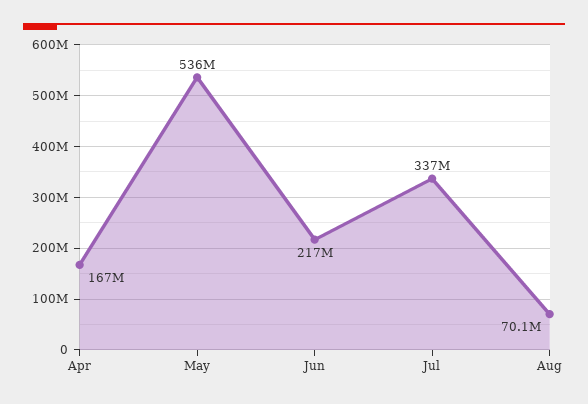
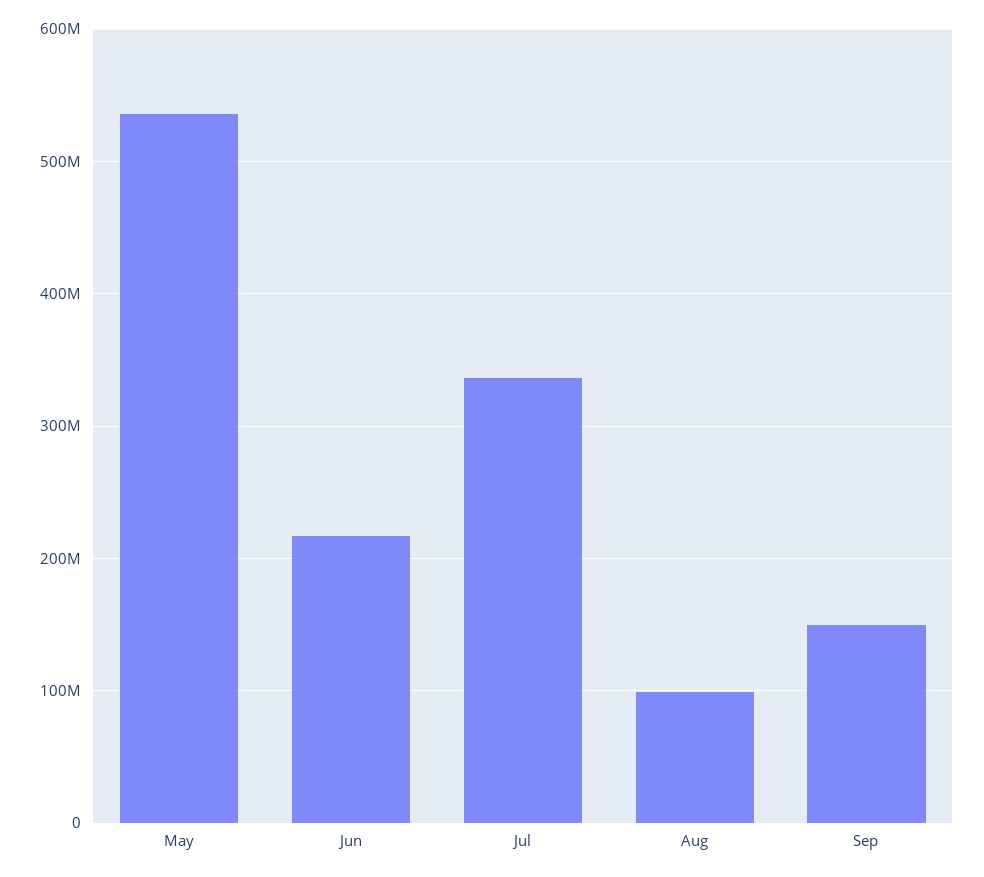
Apr: 167000000 -> none
Aug: 70100000 -> 100000000
Sep: none -> 150000000

